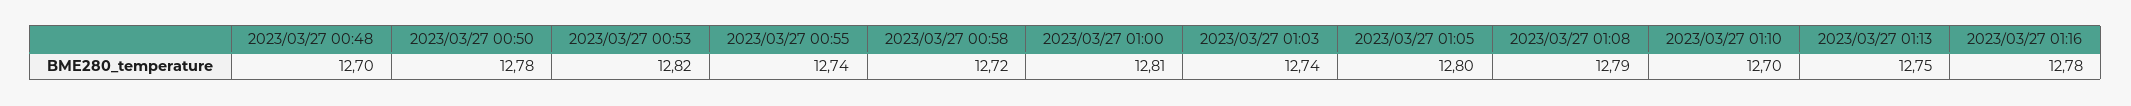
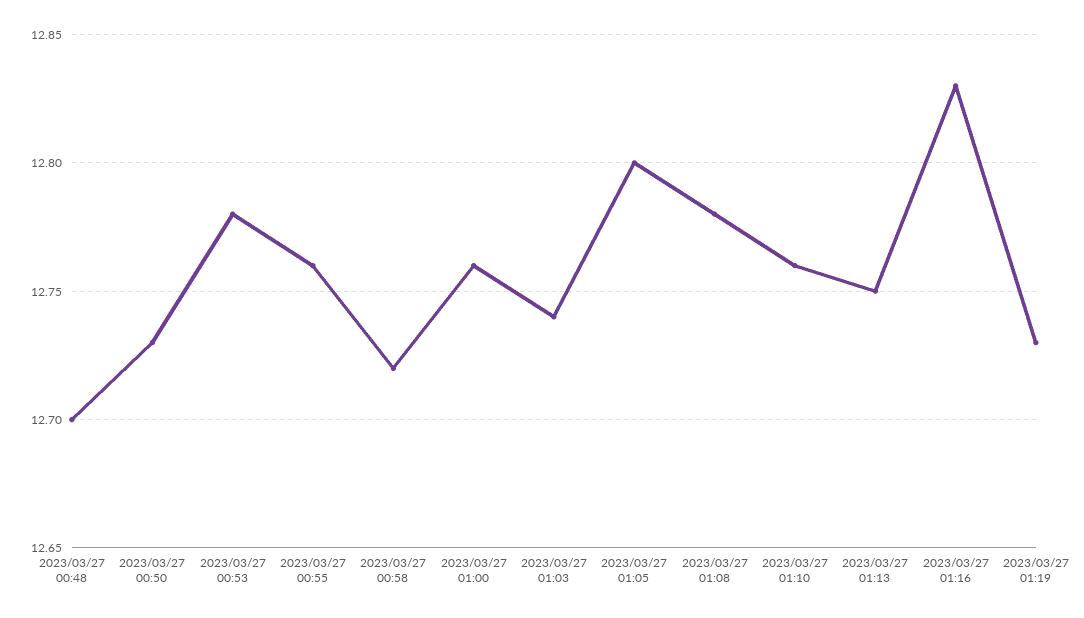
2023/03/27 00:50: 12.78 -> 12.73
2023/03/27 00:53: 12.82 -> 12.78
2023/03/27 00:55: 12.74 -> 12.76
2023/03/27 01:00: 12.81 -> 12.76
2023/03/27 01:08: 12.79 -> 12.78
2023/03/27 01:10: 12.7 -> 12.76
2023/03/27 01:16: 12.78 -> 12.83
2023/03/27 01:19: none -> 12.73

